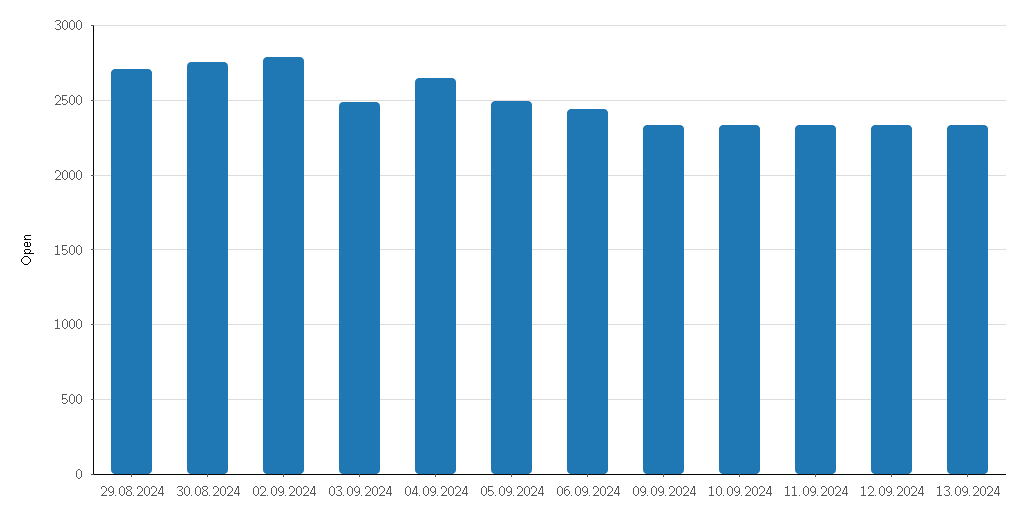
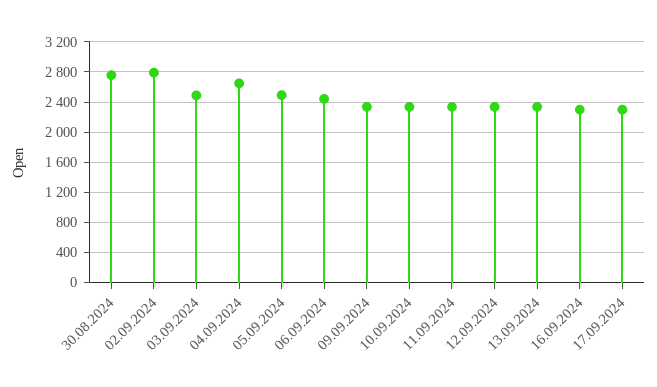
29.08.2024: 2700 -> none
16.09.2024: none -> 2300
17.09.2024: none -> 2300

